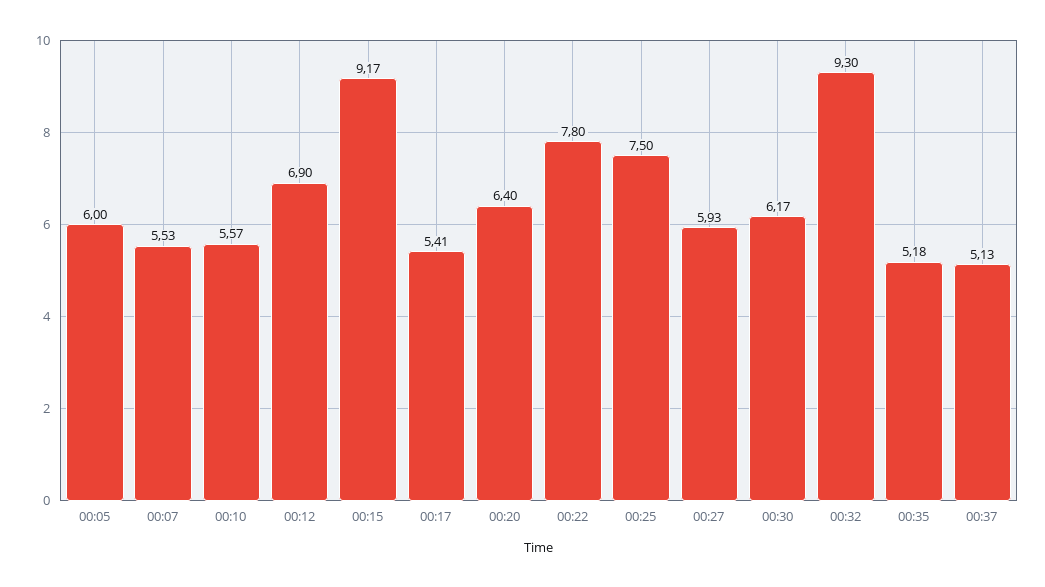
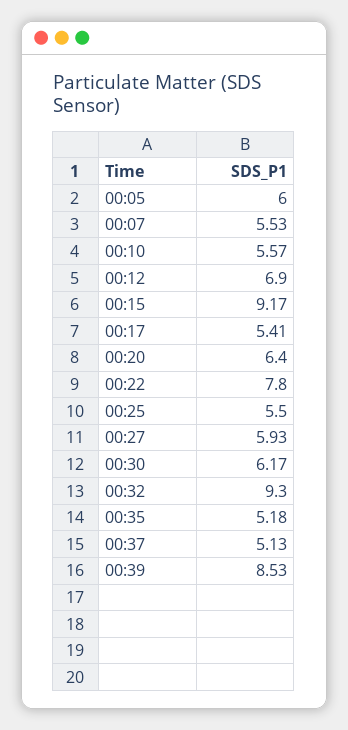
00:25: 7.5 -> 5.5
00:39: none -> 8.53

